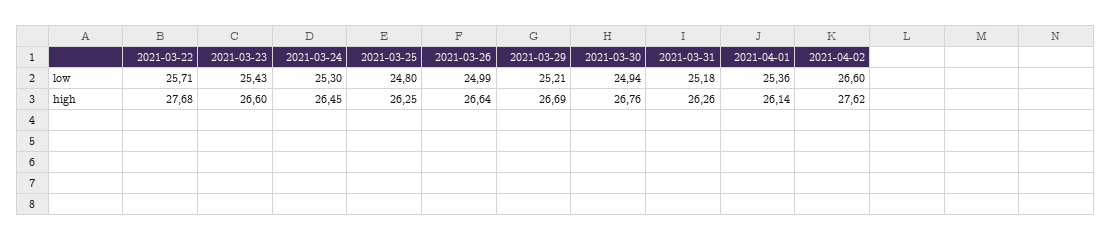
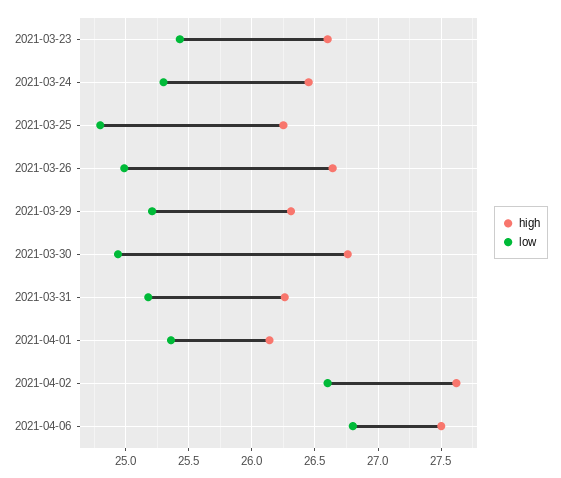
low, 2021-03-22: 25.71 -> none
high, 2021-03-22: 27.68 -> none
high, 2021-03-29: 26.69 -> 26.3
high, 2021-04-06: none -> 27.5
low, 2021-04-06: none -> 26.8

